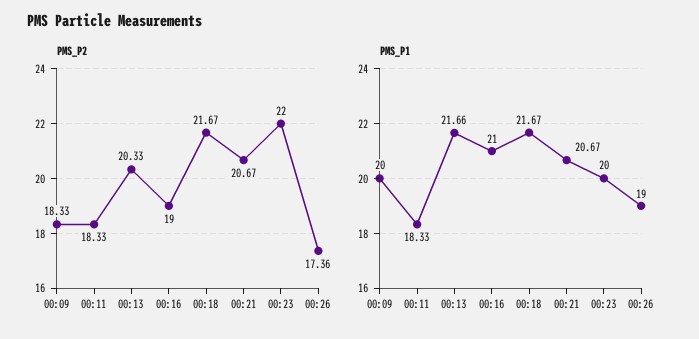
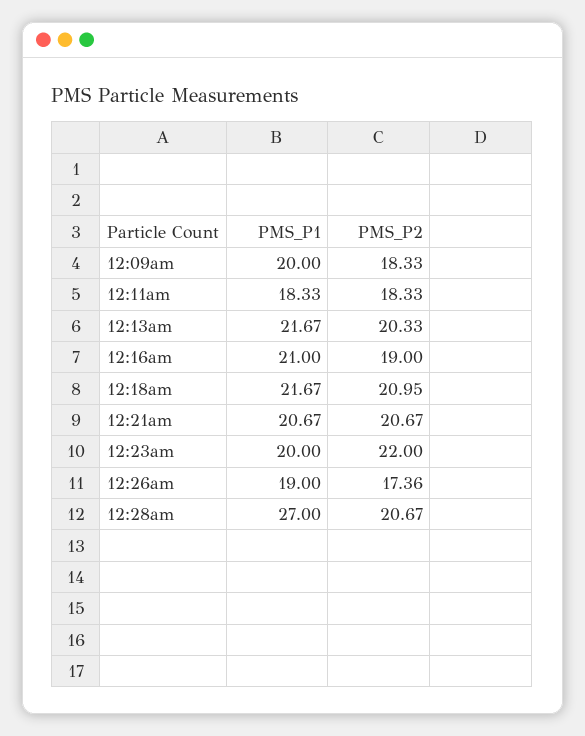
PMS_P2, 00:18: 21.67 -> 20.95
PMS_P1, 00:13: 21.66 -> 21.67
PMS_P1, 12:28am: none -> 27
PMS_P2, 12:28am: none -> 20.67

